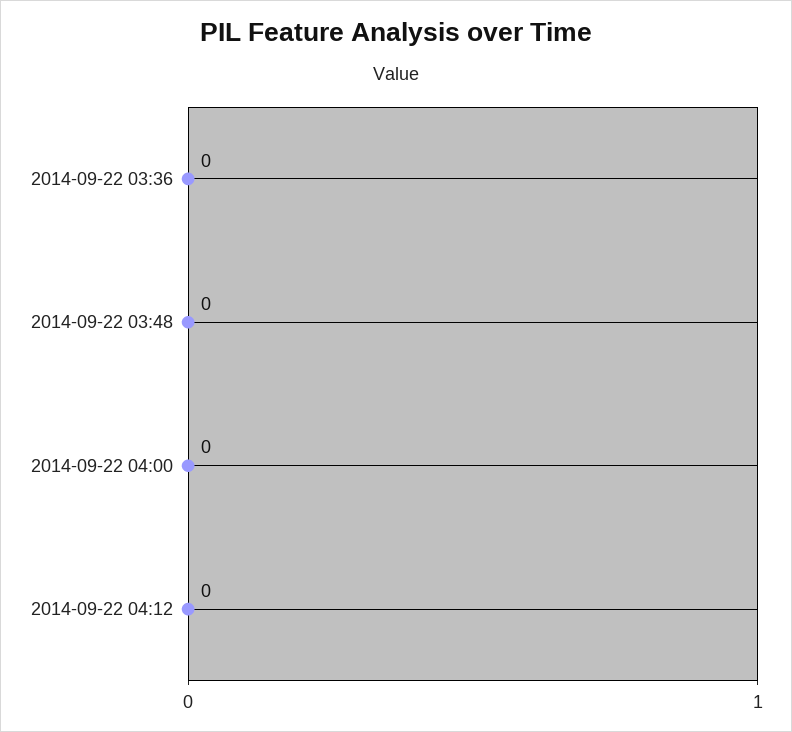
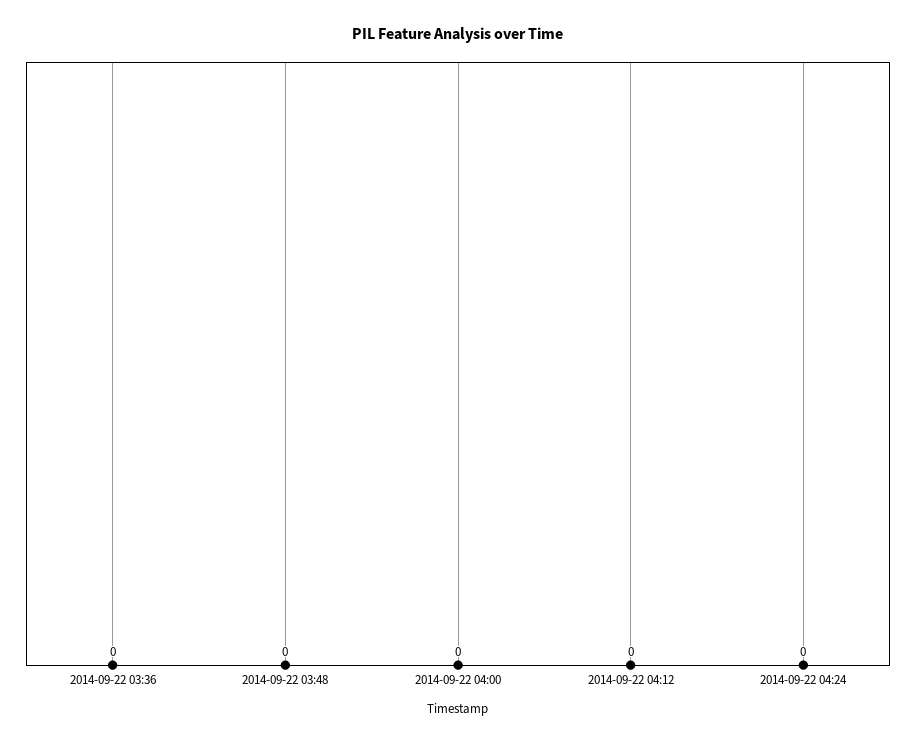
2014-09-22 04:24: none -> 0

